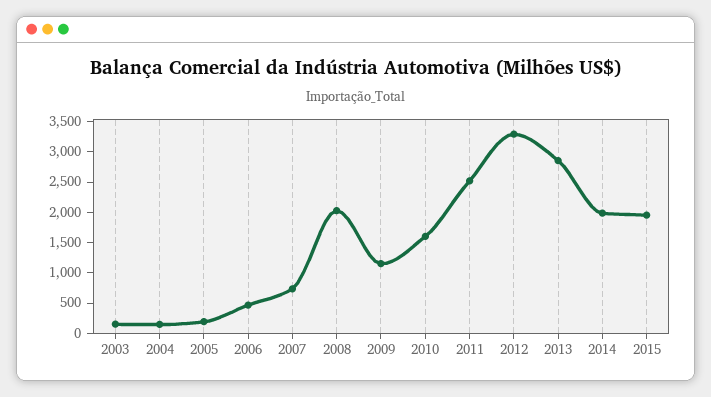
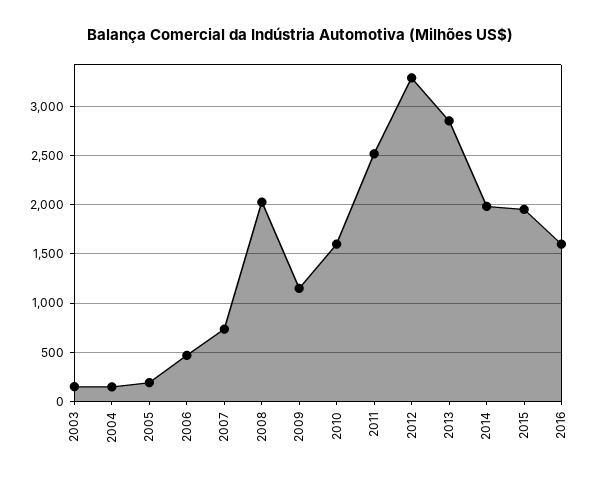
2016: none -> 1600

